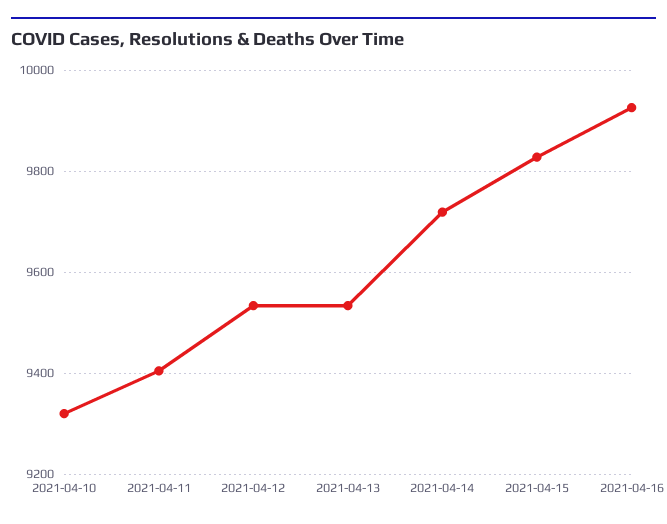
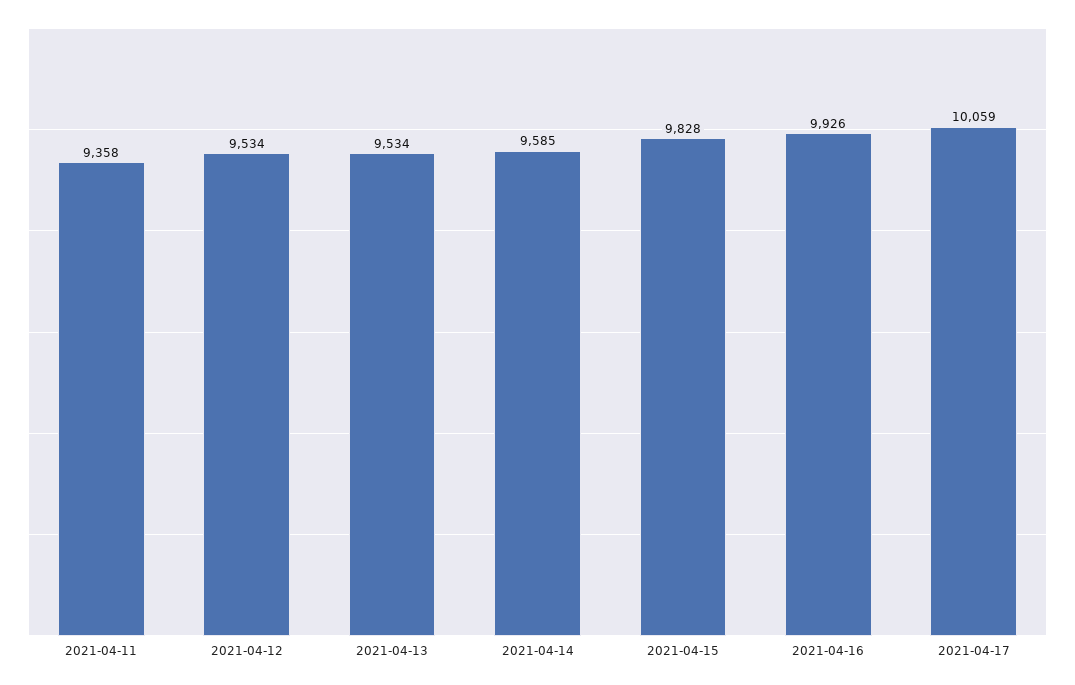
2021-04-10: 9320 -> none
2021-04-11: 9400 -> 9358
2021-04-14: 9720 -> 9585
2021-04-17: none -> 10059

